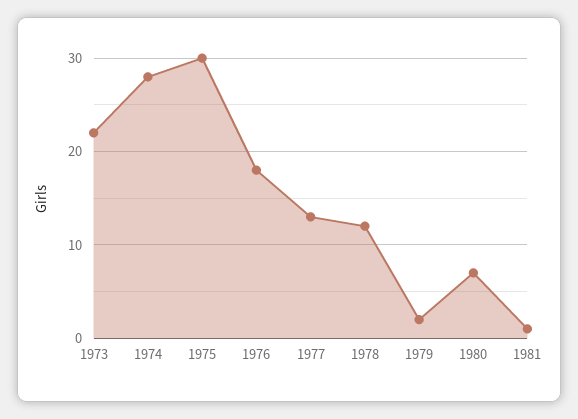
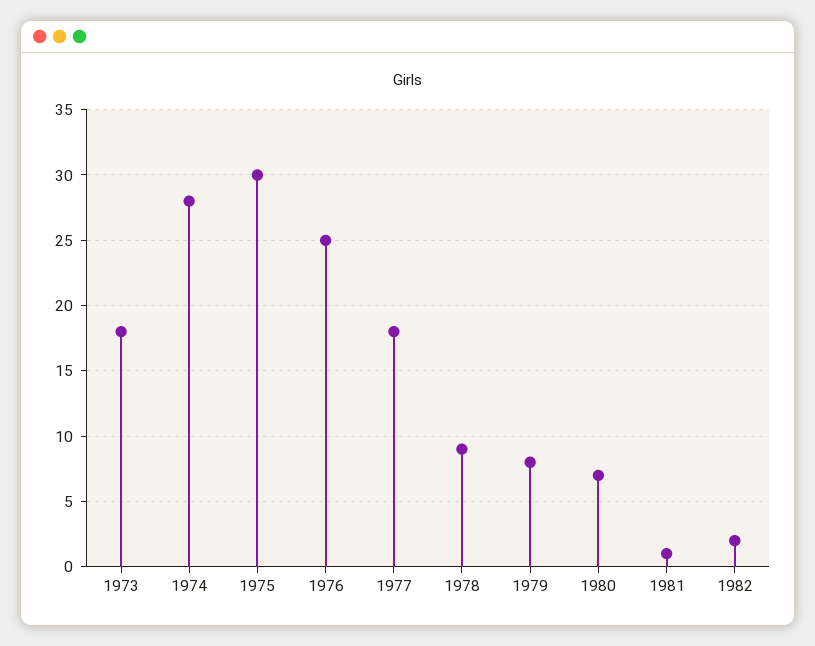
1973: 22 -> 18
1976: 18 -> 25
1977: 13 -> 18
1978: 12 -> 9
1979: 2 -> 8
1982: none -> 2

